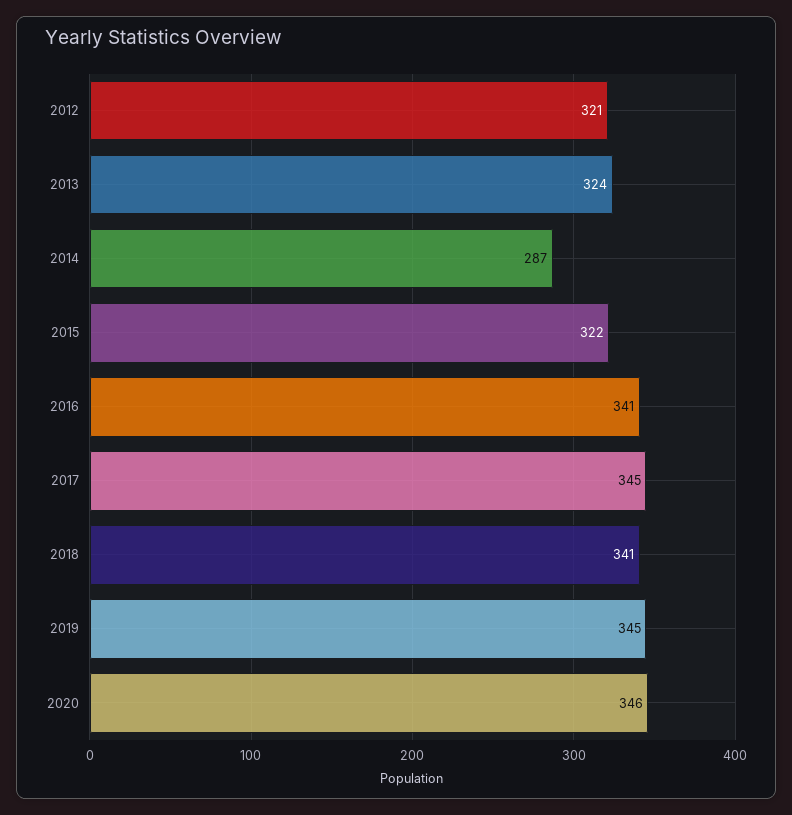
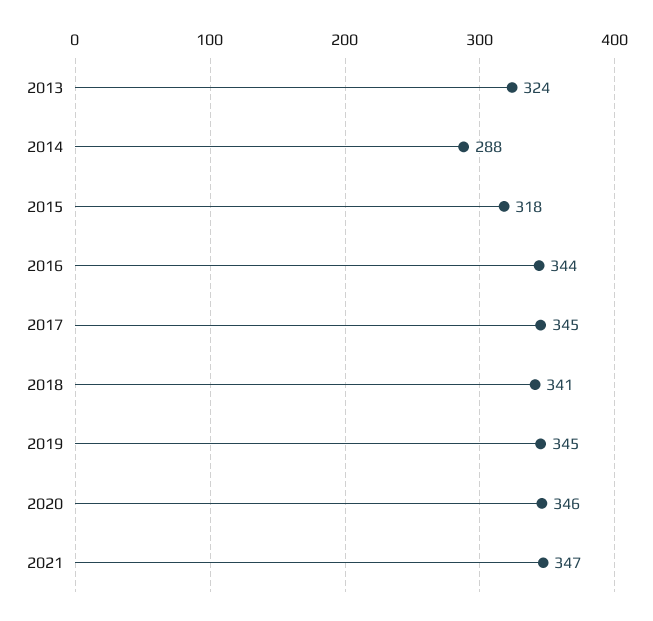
2012: 321 -> none
2014: 287 -> 288
2015: 322 -> 318
2016: 341 -> 344
2021: none -> 347

